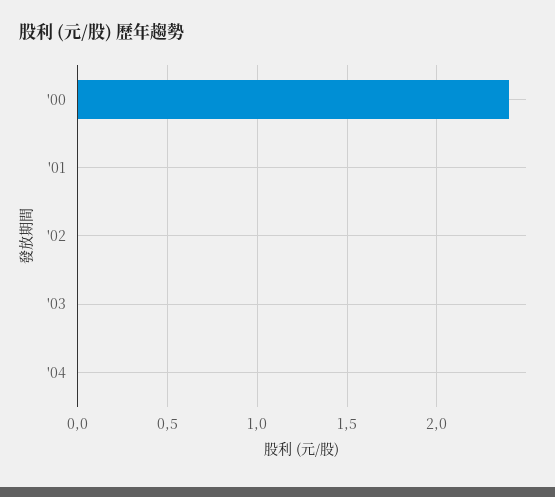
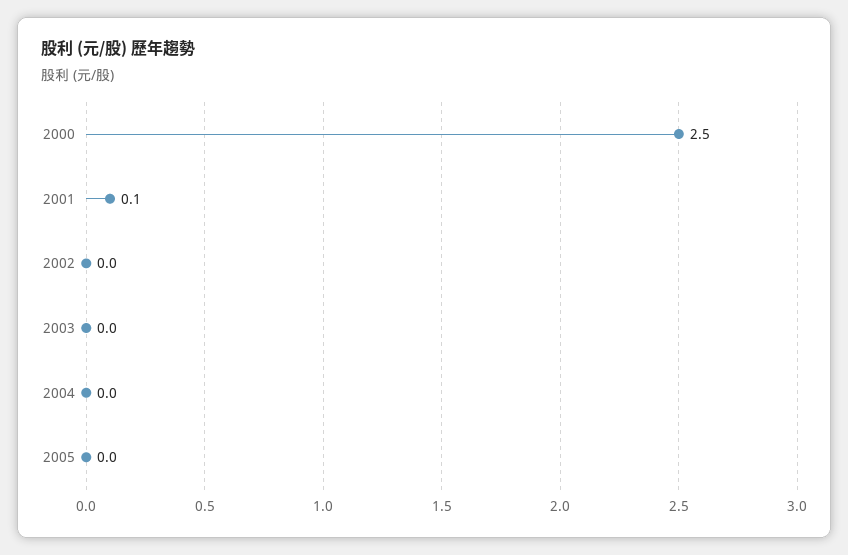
'00: 2.4 -> 2.5
'01: 0 -> 0.1
2005: none -> 0

